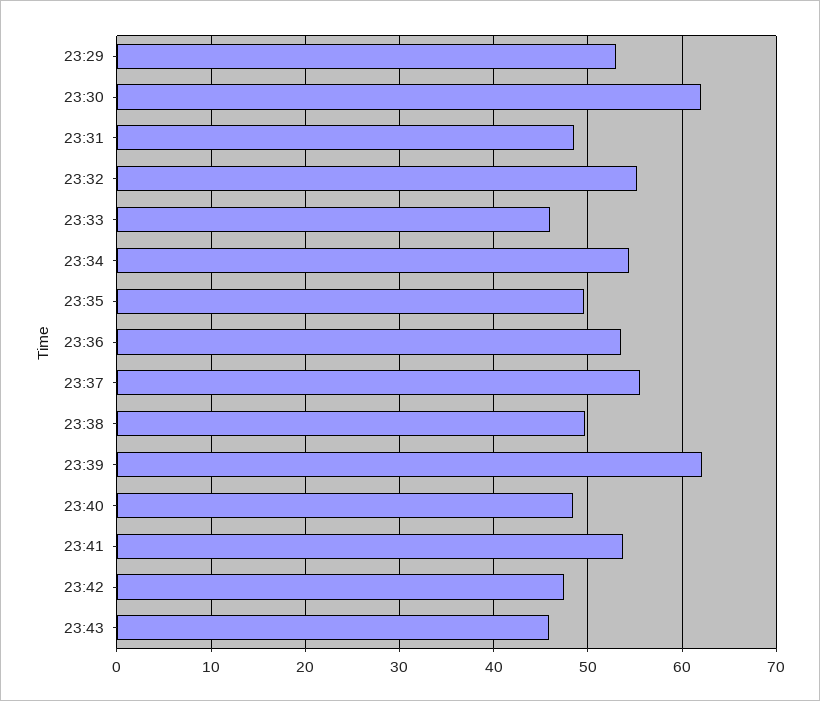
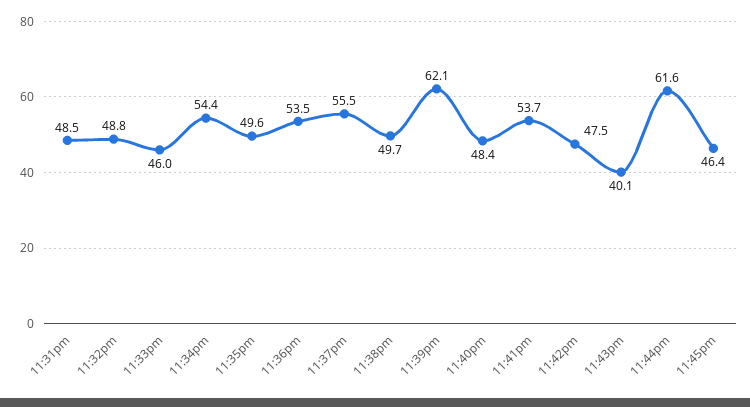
23:29: 53 -> none
23:30: 62 -> none
23:32: 55 -> 48.8
23:43: 46 -> 40.1
11:44pm: none -> 61.6
11:45pm: none -> 46.4

